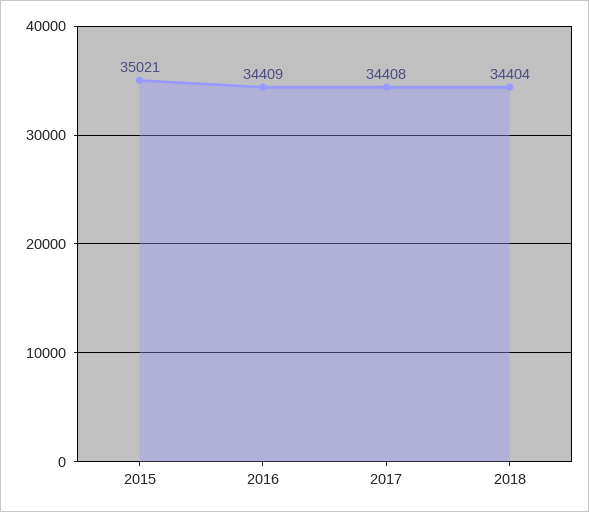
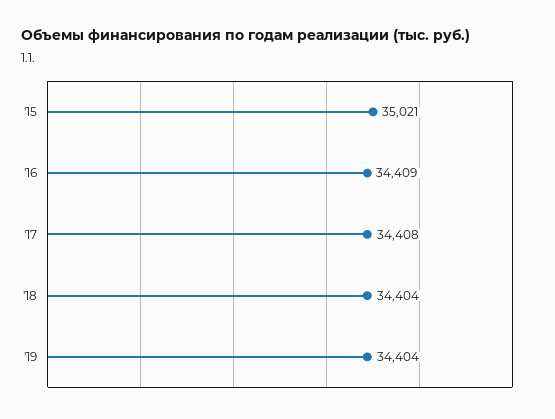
'19: none -> 34404

